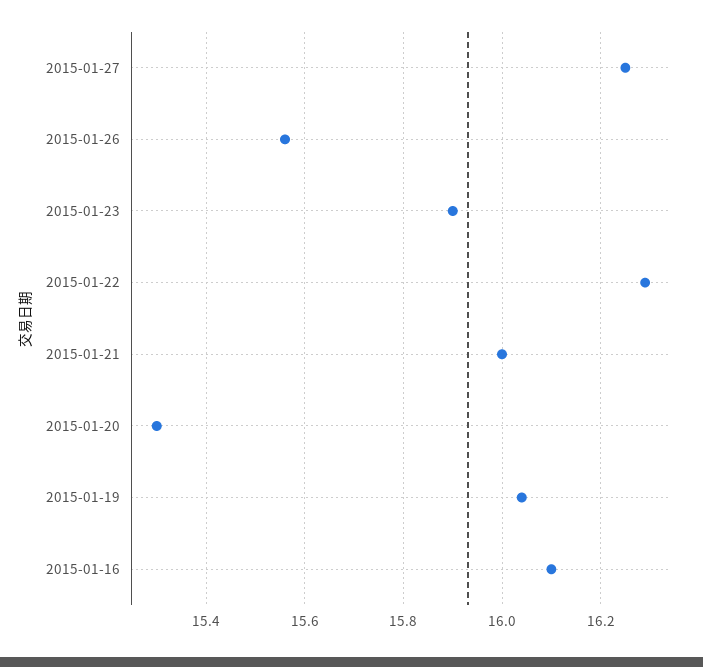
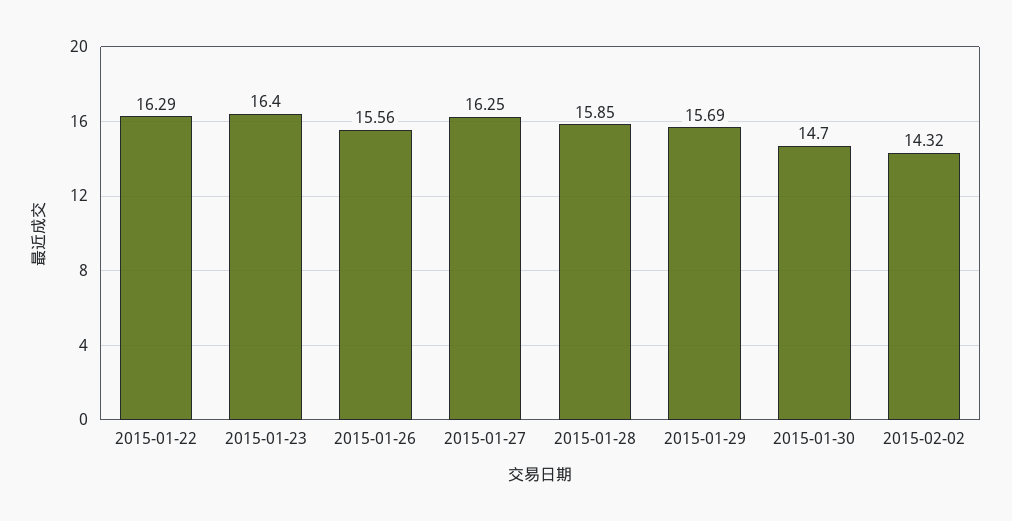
2015-01-23: 15.9 -> 16.4
2015-01-21: 16 -> none
2015-01-20: 15.3 -> none
2015-01-19: 16.05 -> none
2015-01-16: 16.1 -> none
2015-01-28: none -> 15.85
2015-01-29: none -> 15.69
2015-01-30: none -> 14.7
2015-02-02: none -> 14.32

